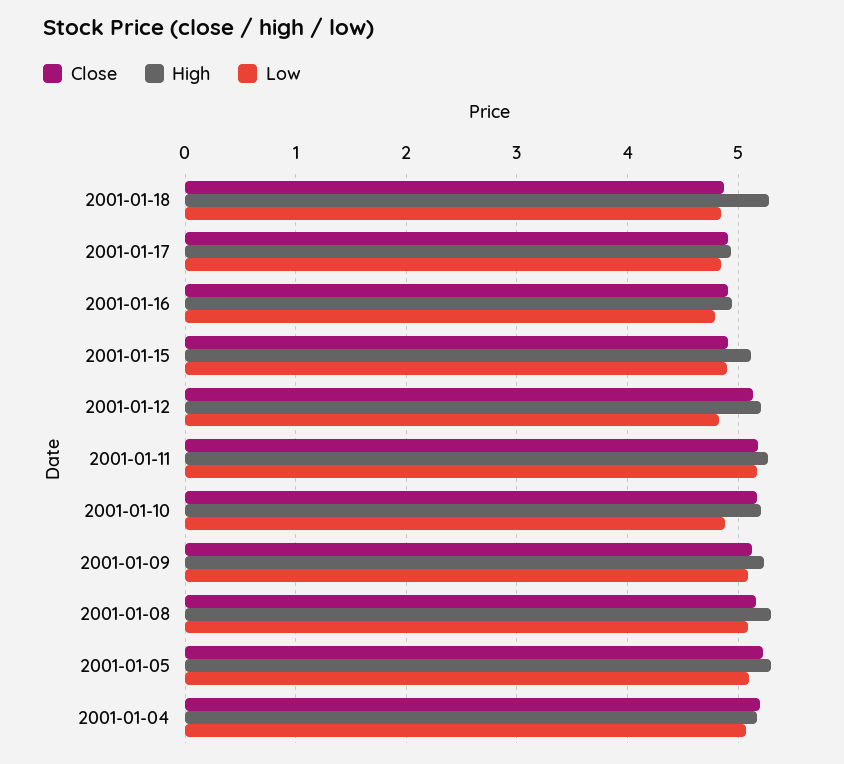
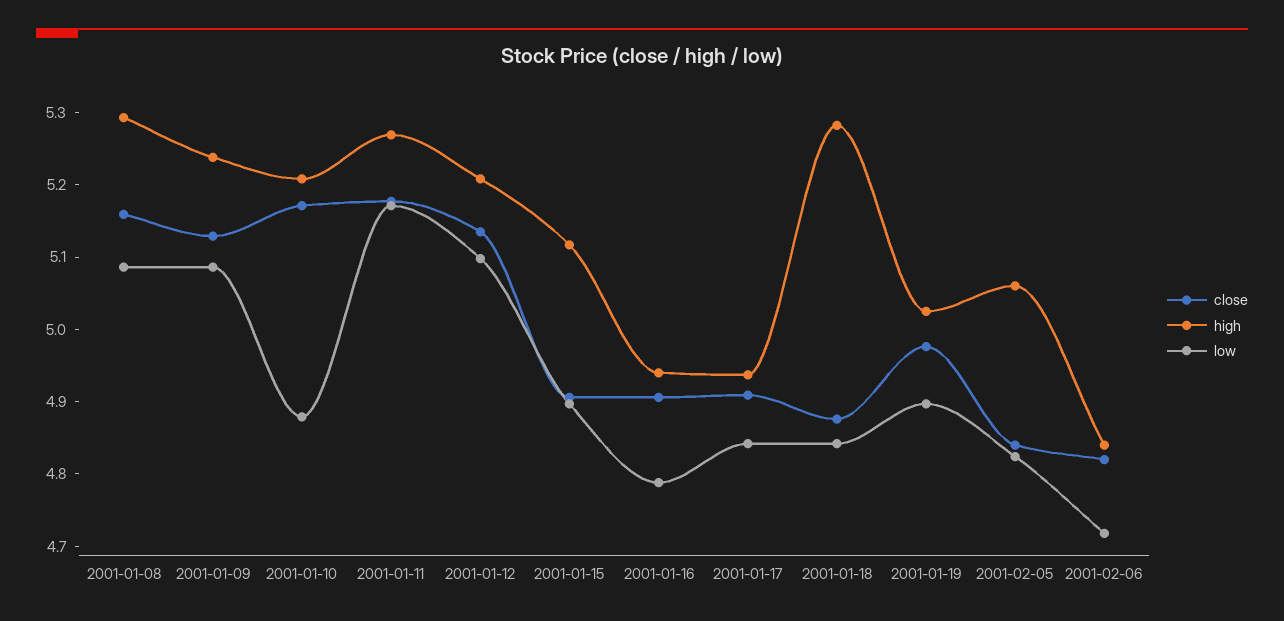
Low, 2001-01-12: 4.8 -> 5.1
Close, 2001-01-05: 5.2 -> none
High, 2001-01-05: 5.3 -> none
Low, 2001-01-05: 5.1 -> none
Close, 2001-01-04: 5.2 -> none
High, 2001-01-04: 5.2 -> none
Low, 2001-01-04: 5.1 -> none
Close, 2001-01-19: none -> 4.98
High, 2001-01-19: none -> 5.02
Low, 2001-01-19: none -> 4.9
Close, 2001-02-05: none -> 4.84
High, 2001-02-05: none -> 5.06
Low, 2001-02-05: none -> 4.82
Close, 2001-02-06: none -> 4.82
High, 2001-02-06: none -> 4.84
Low, 2001-02-06: none -> 4.72

